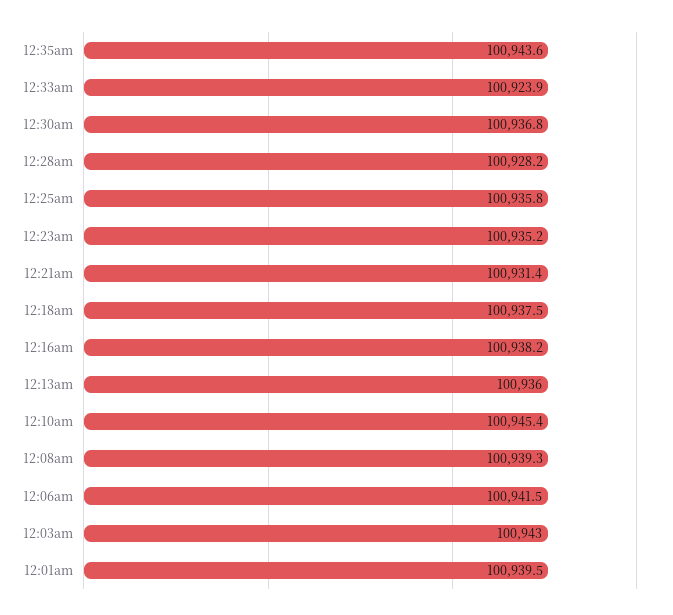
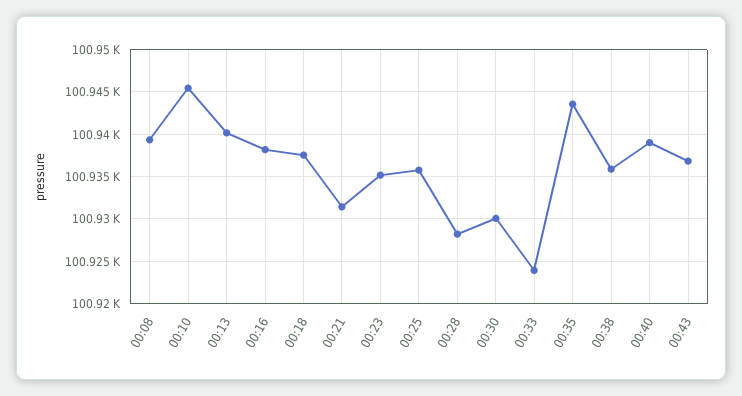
12:30am: 100936.8 -> 100930
12:13am: 100936 -> 100940
12:06am: 100941.5 -> none
12:03am: 100943 -> none
12:01am: 100939.5 -> none
00:38: none -> 100936
00:40: none -> 100939
00:43: none -> 100937

